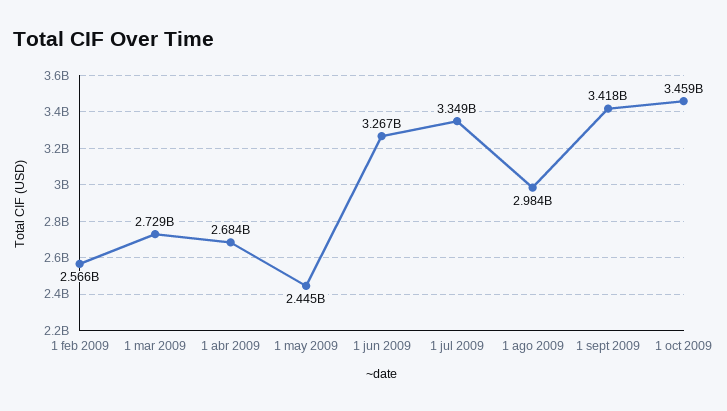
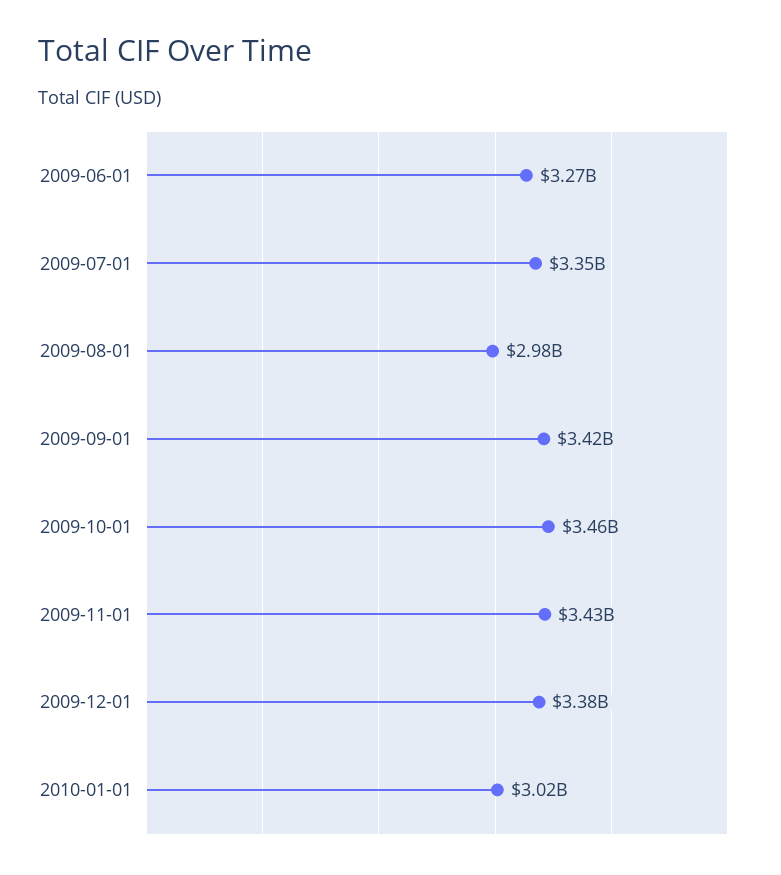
1 feb 2009: 2566000000 -> none
1 mar 2009: 2729000000 -> none
1 abr 2009: 2684000000 -> none
1 may 2009: 2445000000 -> none
2009-11-01: none -> 3430000000
2009-12-01: none -> 3380000000
2010-01-01: none -> 3020000000

